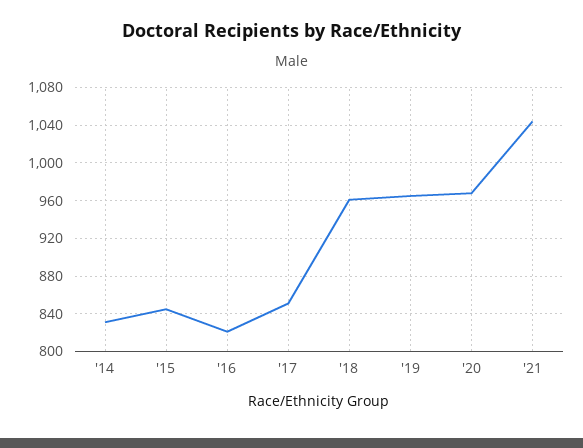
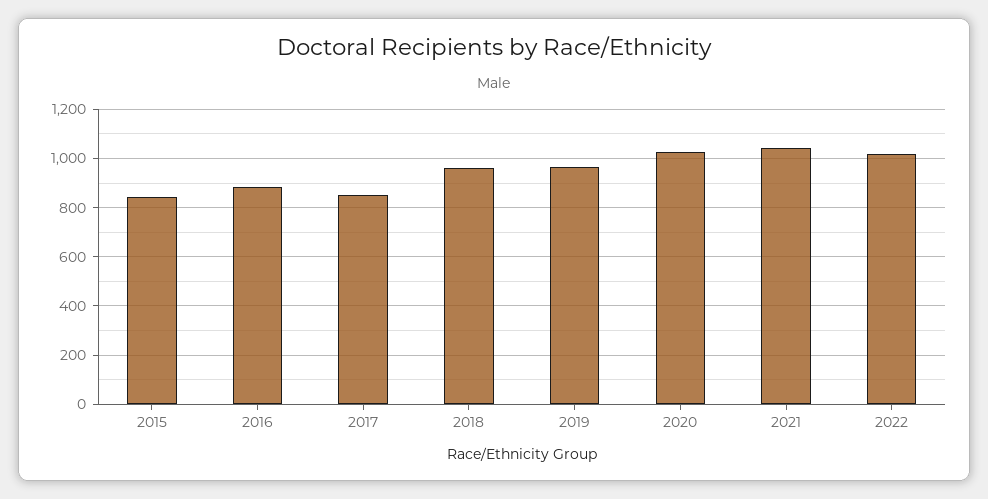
'14: 830 -> none
'16: 820 -> 875
'20: 970 -> 1025
2022: none -> 1025

